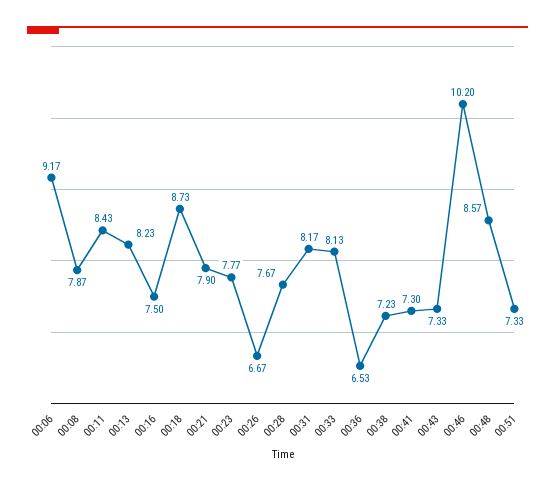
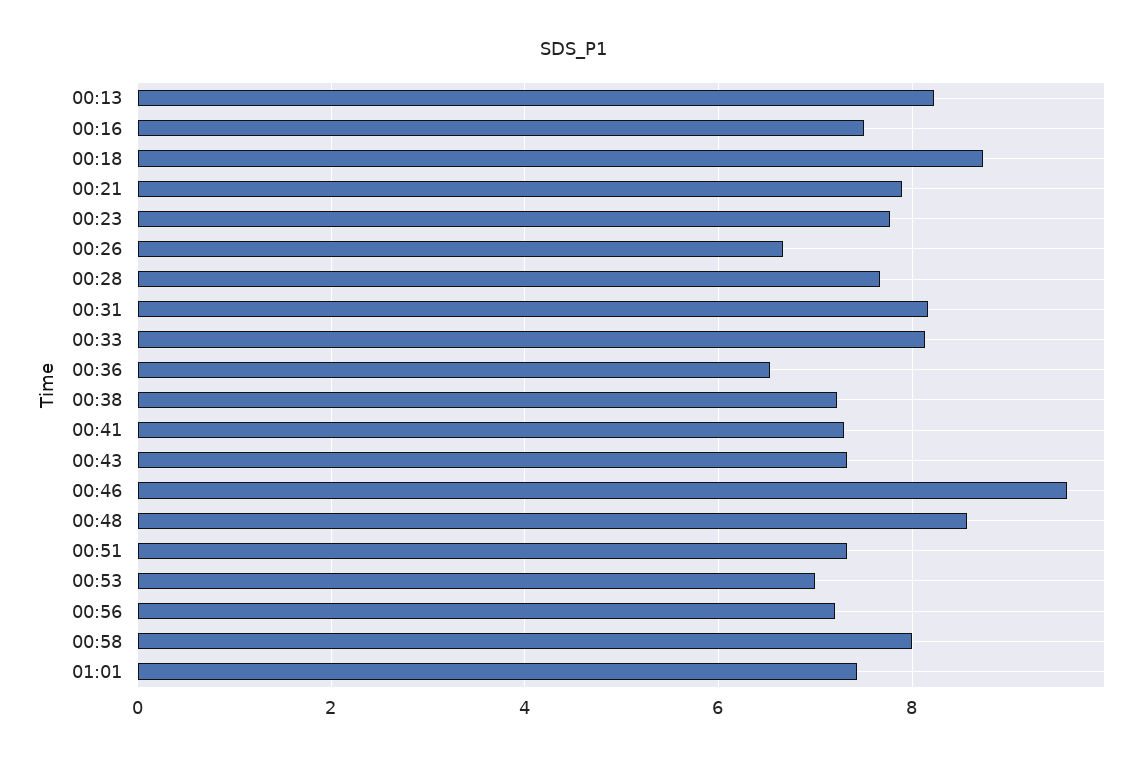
00:06: 9.17 -> none
00:08: 7.87 -> none
00:11: 8.43 -> none
00:46: 10.2 -> 9.6
00:53: none -> 7
00:56: none -> 7.2
00:58: none -> 8
01:01: none -> 7.4

